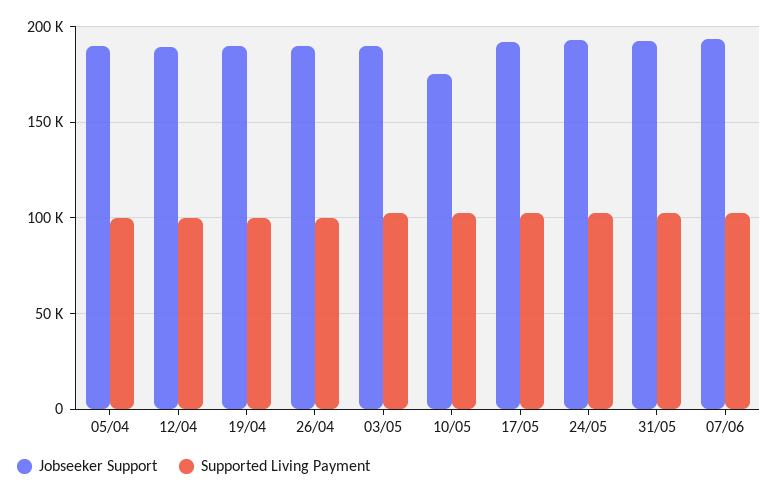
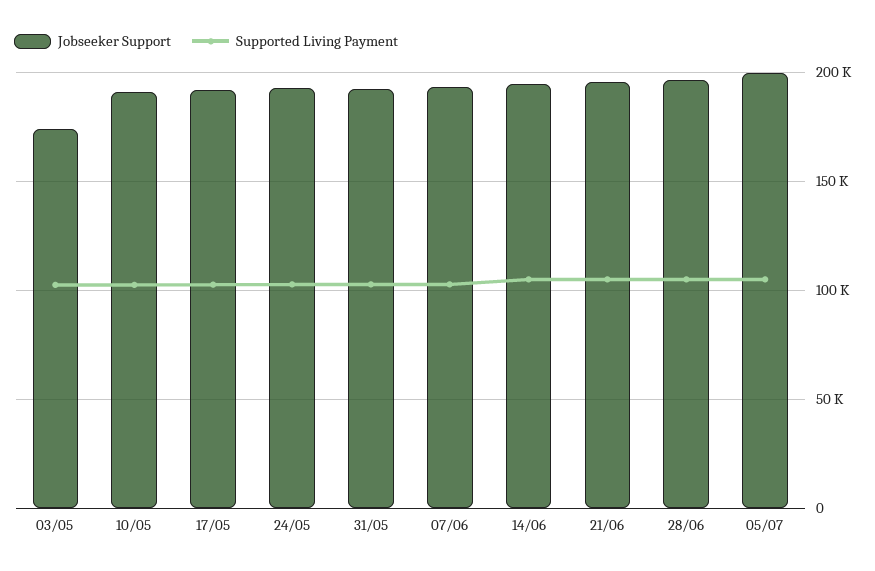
Jobseeker Support, 05/04: 190000 -> none
Supported Living Payment, 05/04: 100000 -> none
Jobseeker Support, 12/04: 190000 -> none
Supported Living Payment, 12/04: 100000 -> none
Jobseeker Support, 19/04: 190000 -> none
Supported Living Payment, 19/04: 100000 -> none
Jobseeker Support, 26/04: 190000 -> none
Supported Living Payment, 26/04: 100000 -> none
Jobseeker Support, 03/05: 190000 -> 175000
Jobseeker Support, 10/05: 175000 -> 190000
Jobseeker Support, 14/06: none -> 195000
Supported Living Payment, 14/06: none -> 105000
Jobseeker Support, 21/06: none -> 195000
Supported Living Payment, 21/06: none -> 105000
Jobseeker Support, 28/06: none -> 195000
Supported Living Payment, 28/06: none -> 105000
Jobseeker Support, 05/07: none -> 200000
Supported Living Payment, 05/07: none -> 105000

